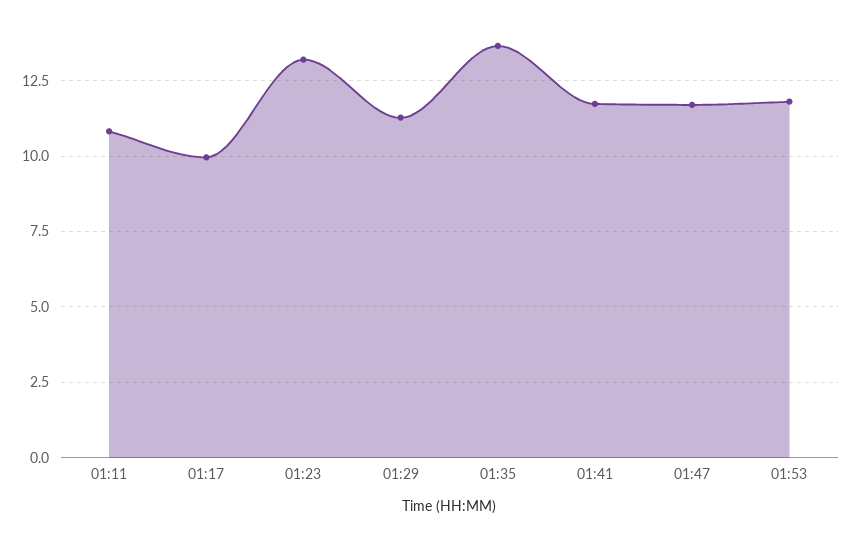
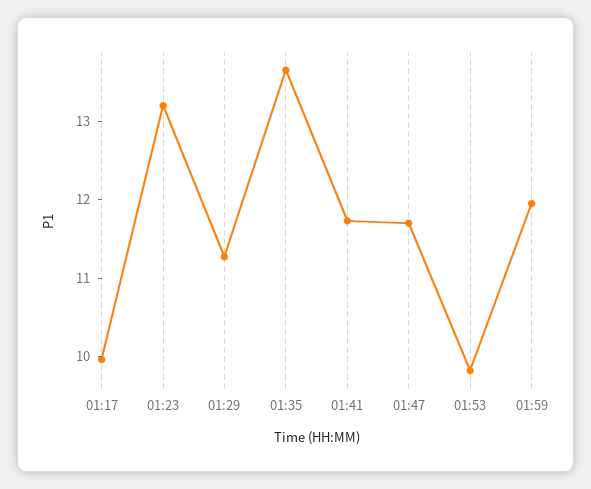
01:11: 10.75 -> none
01:53: 11.75 -> 9.8
01:59: none -> 12

